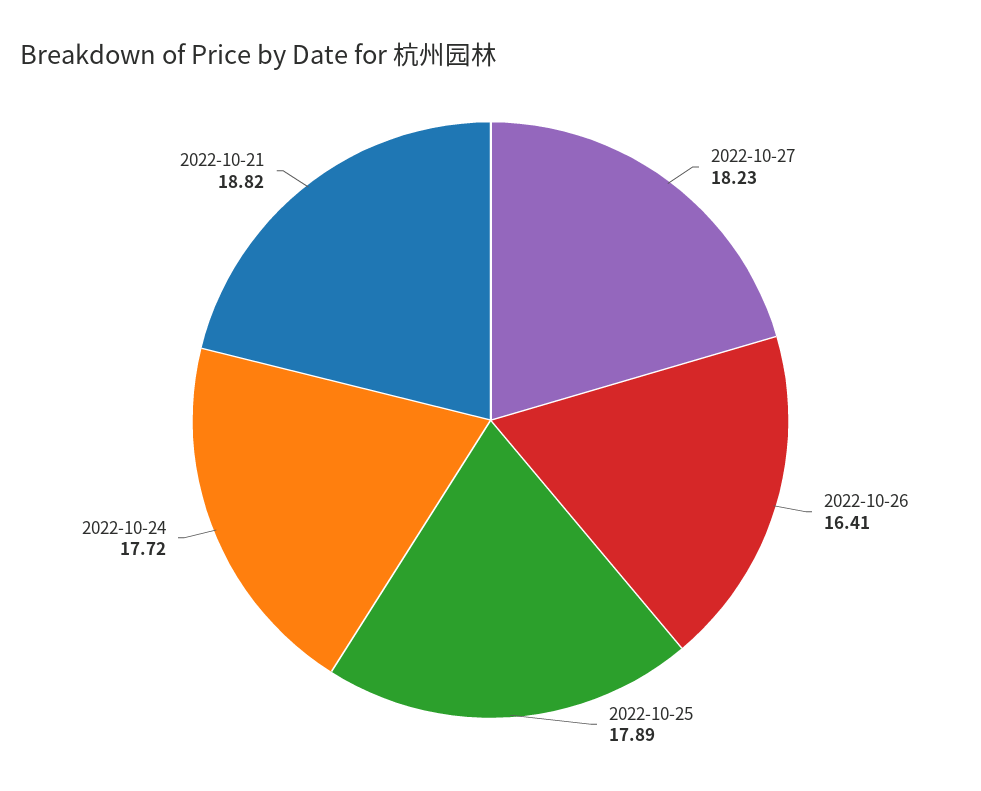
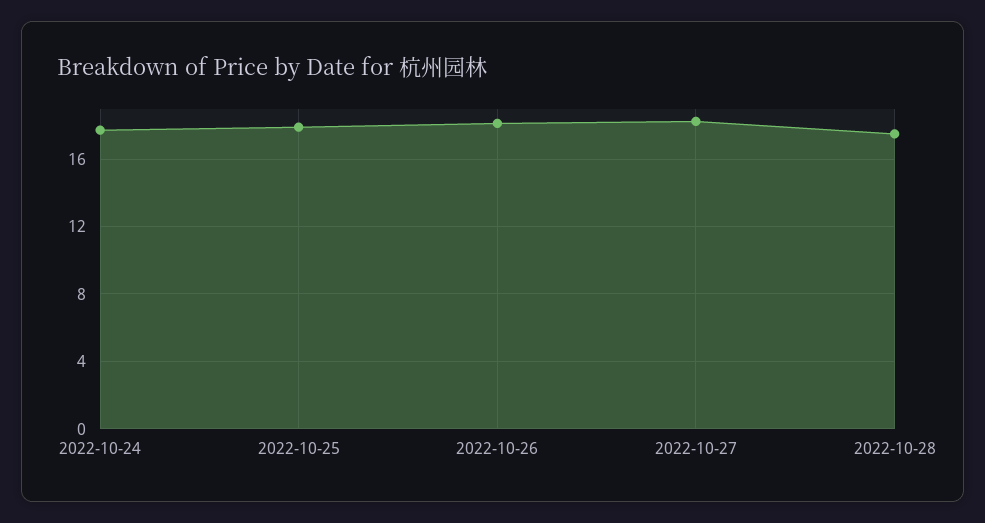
2022-10-26: 16.41 -> 18
2022-10-21: 18.82 -> none
2022-10-28: none -> 17.5

